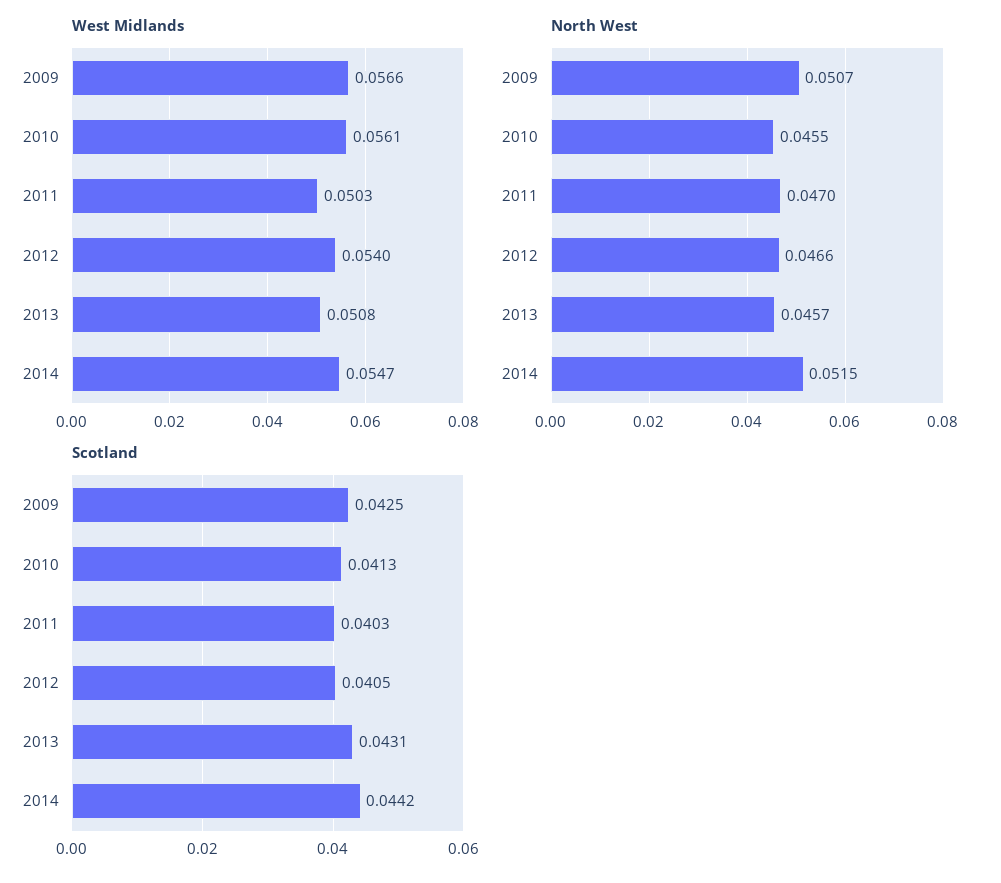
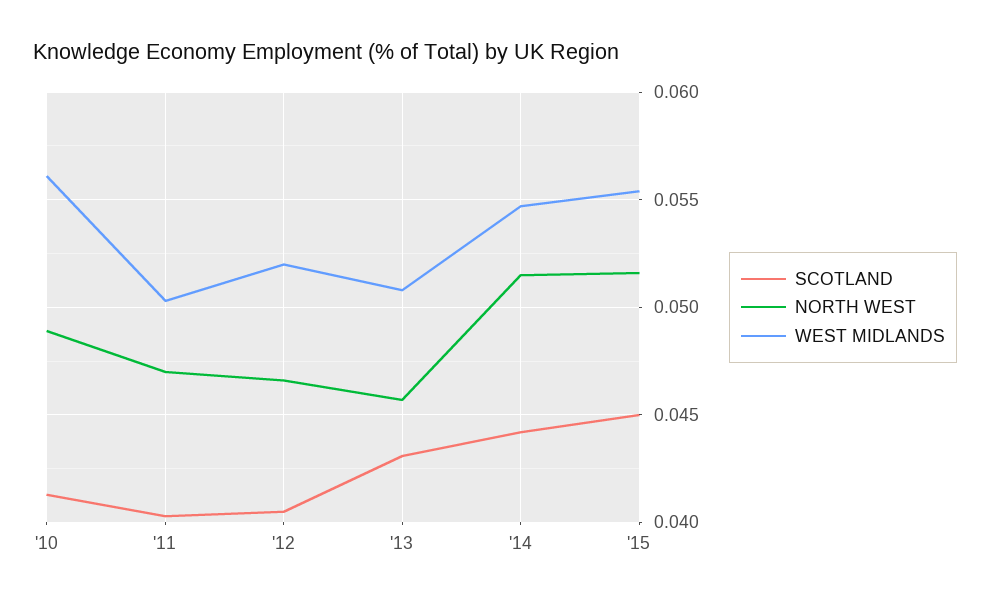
West Midlands, 2009: 0.0566 -> none
West Midlands, 2012: 0.054 -> 0.052
North West, 2009: 0.0507 -> none
North West, 2010: 0.0455 -> 0.049
Scotland, 2009: 0.0425 -> none
Scotland, '15: none -> 0.045
North West, '15: none -> 0.0515
West Midlands, '15: none -> 0.0555

